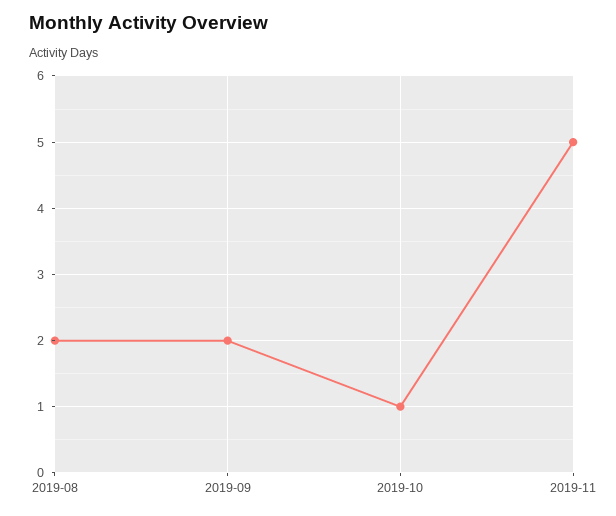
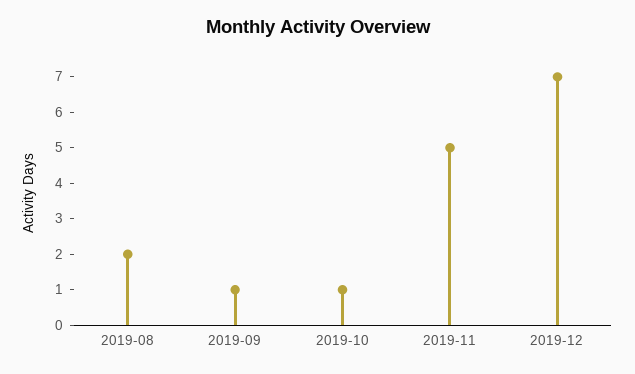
2019-09: 2 -> 1
2019-12: none -> 7

